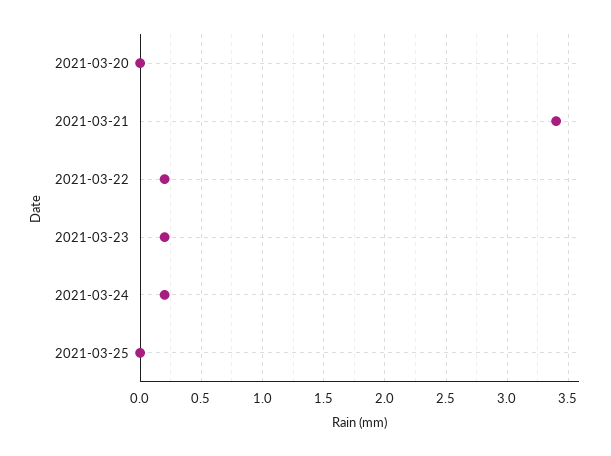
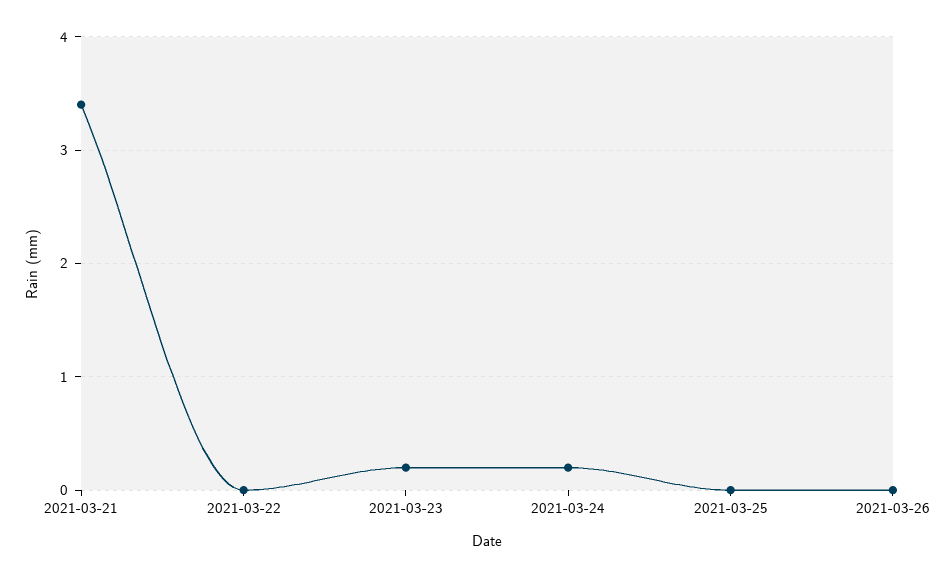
2021-03-20: 0 -> none
2021-03-22: 0.2 -> 0
2021-03-26: none -> 0

